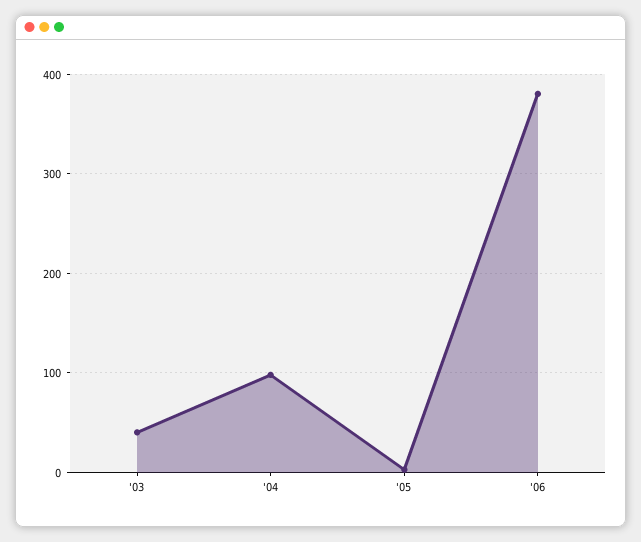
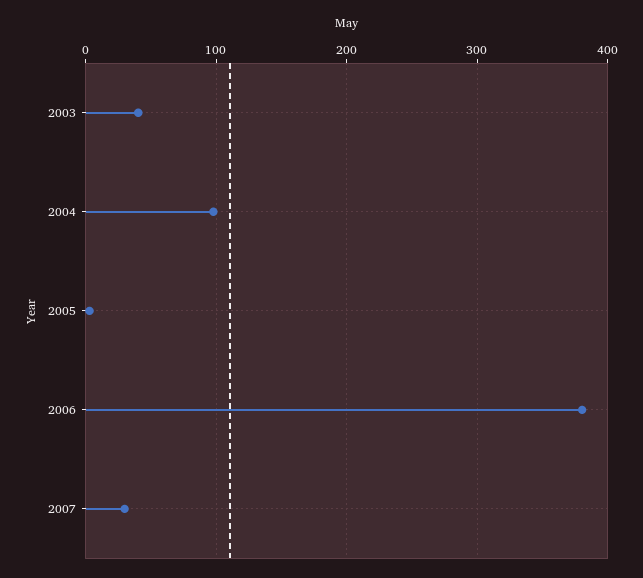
2007: none -> 30

